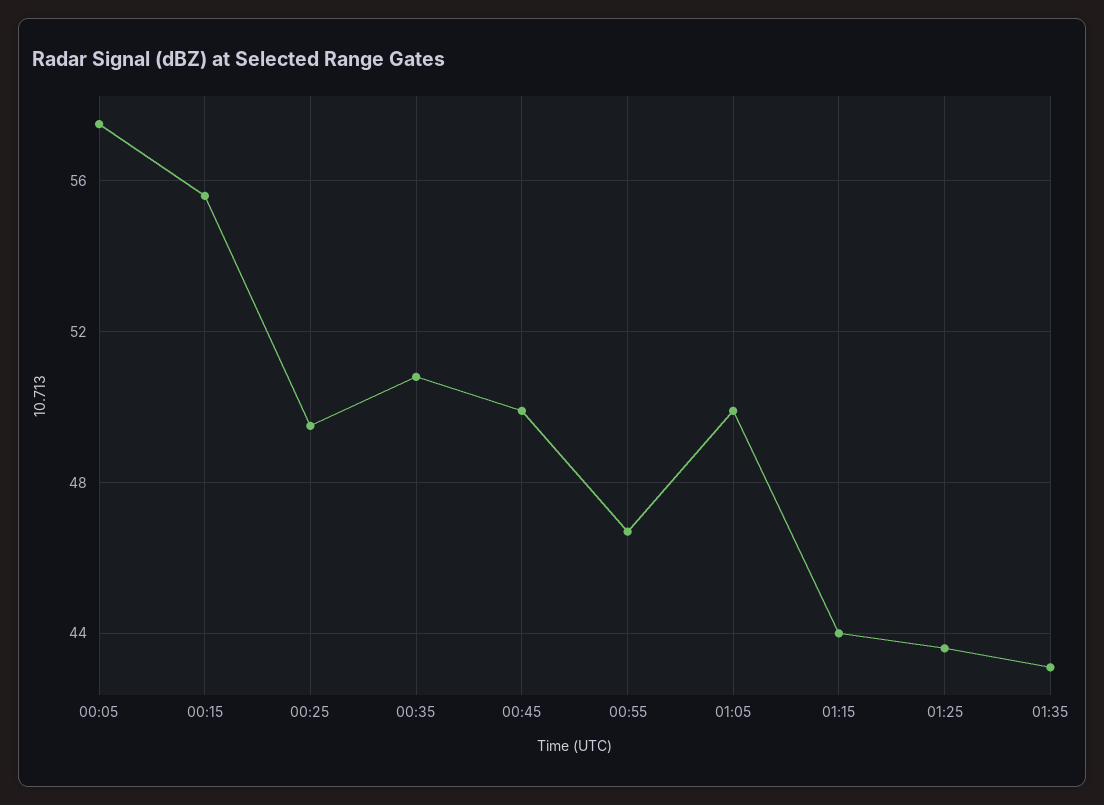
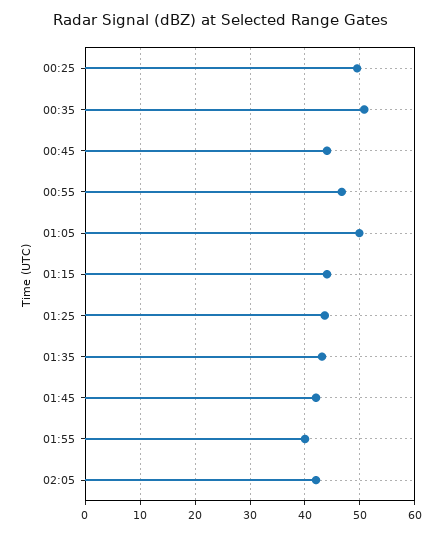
00:05: 57.5 -> none
00:15: 55.5 -> none
00:45: 50 -> 44
01:45: none -> 42
01:55: none -> 40
02:05: none -> 42

